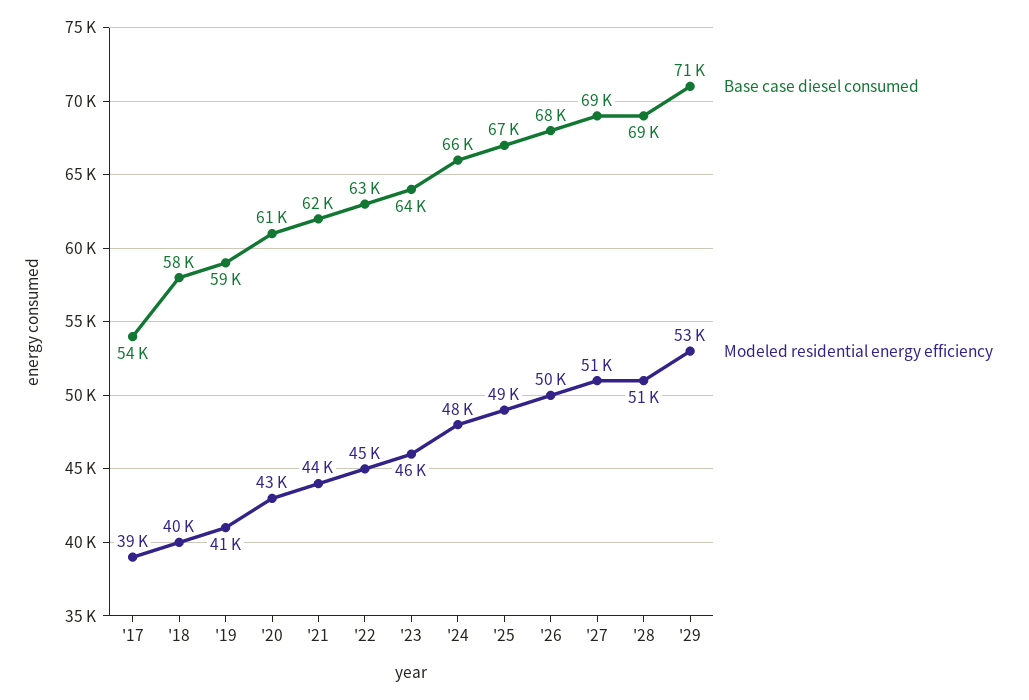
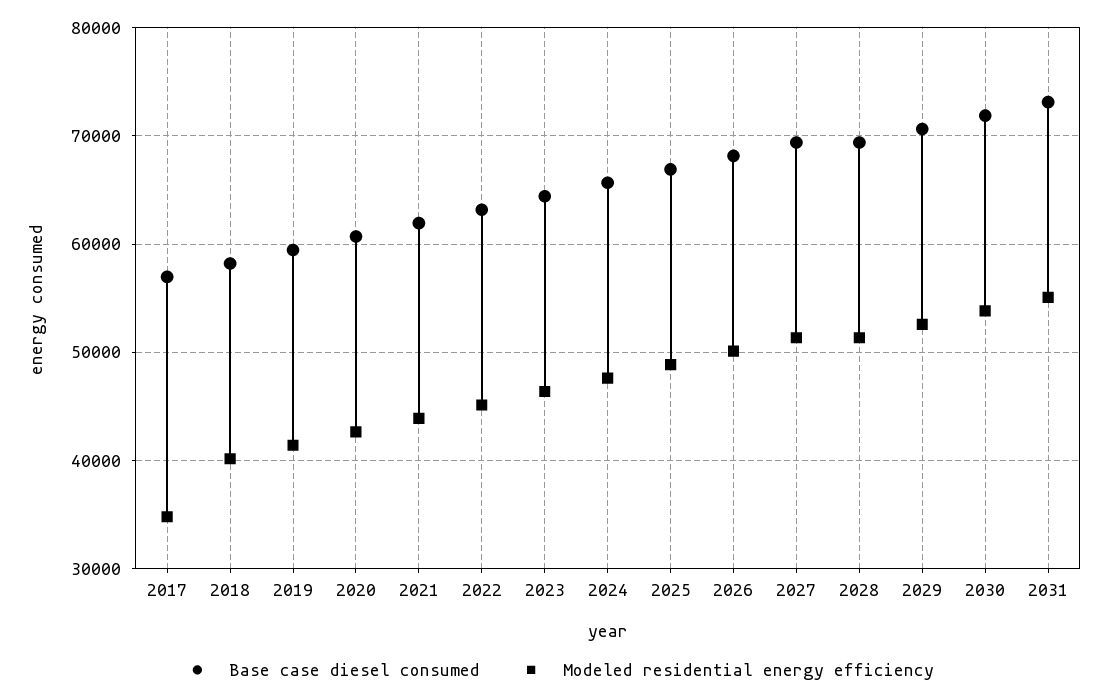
Base case diesel consumed, '17: 54000 -> 57000
Modeled residential energy efficiency, '17: 39000 -> 35000
Base case diesel consumed, 2030: none -> 72000
Modeled residential energy efficiency, 2030: none -> 54000
Base case diesel consumed, 2031: none -> 73000
Modeled residential energy efficiency, 2031: none -> 55000

